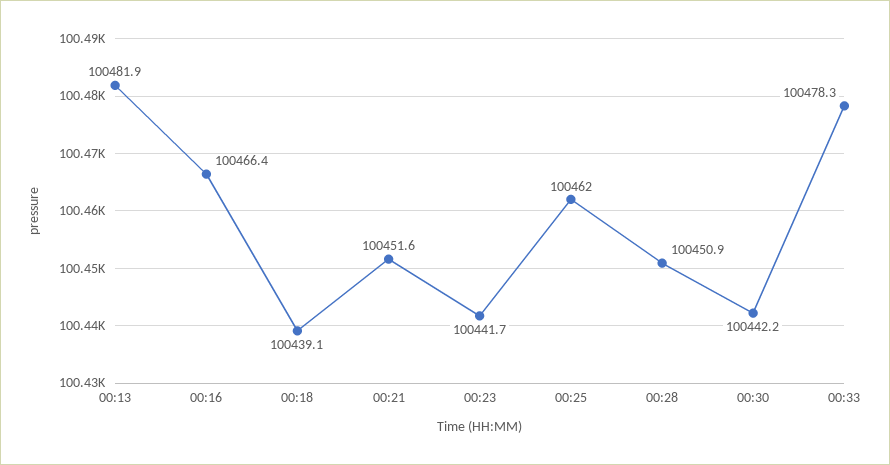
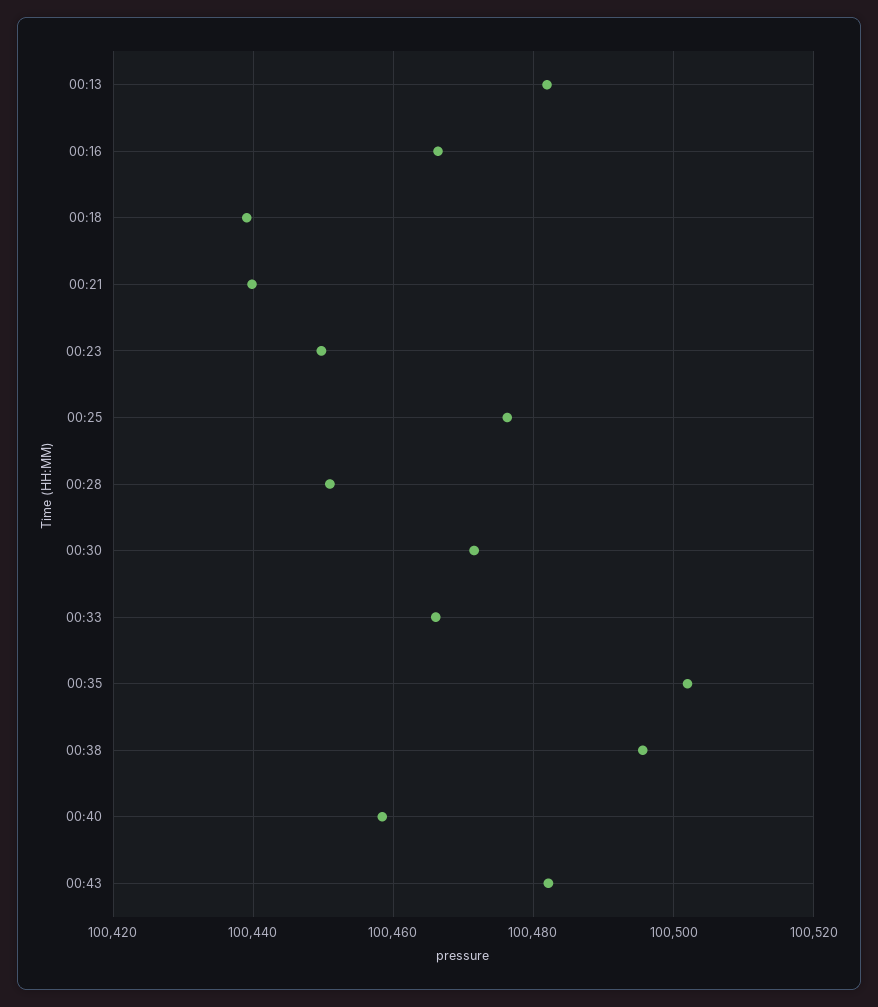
00:21: 100451.6 -> 100440
00:23: 100441.7 -> 100450
00:25: 100462 -> 100476
00:30: 100442.2 -> 100472
00:33: 100478.3 -> 100466
00:35: none -> 100502
00:38: none -> 100496
00:40: none -> 100458
00:43: none -> 100482

